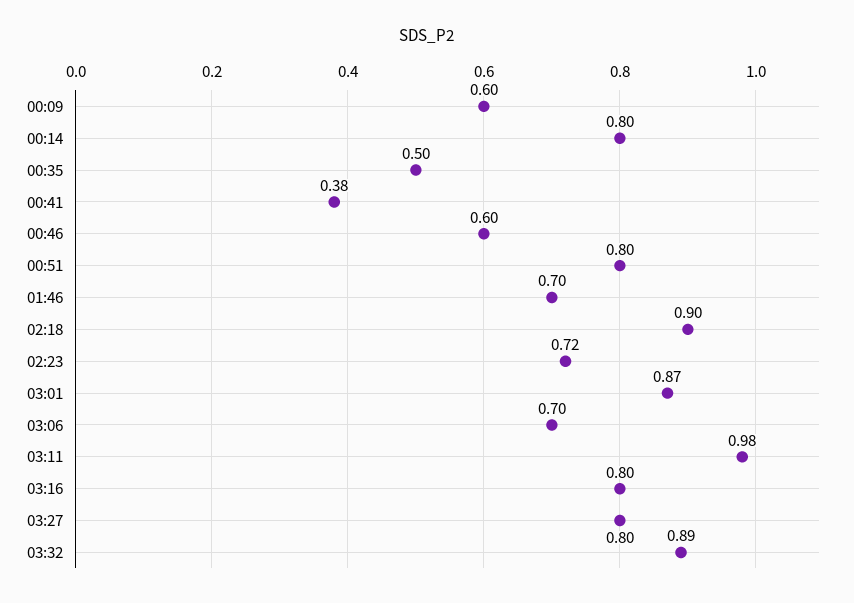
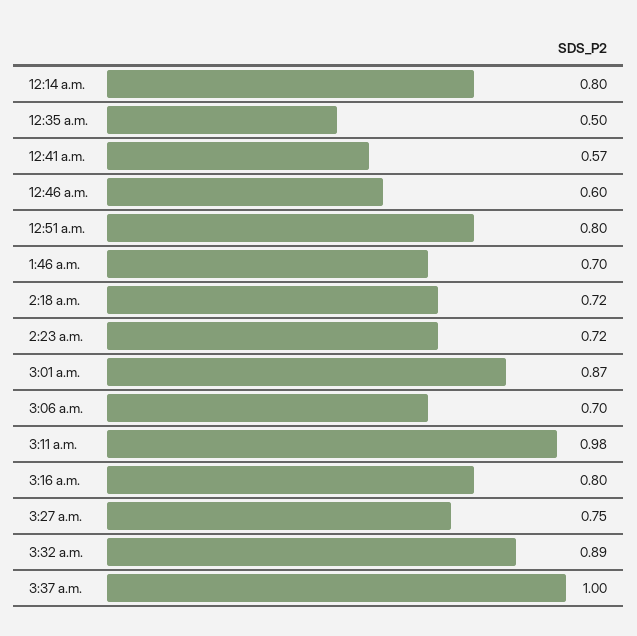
00:09: 0.6 -> none
00:41: 0.38 -> 0.57
02:18: 0.9 -> 0.72
03:27: 0.8 -> 0.75
3:37 a.m.: none -> 1

